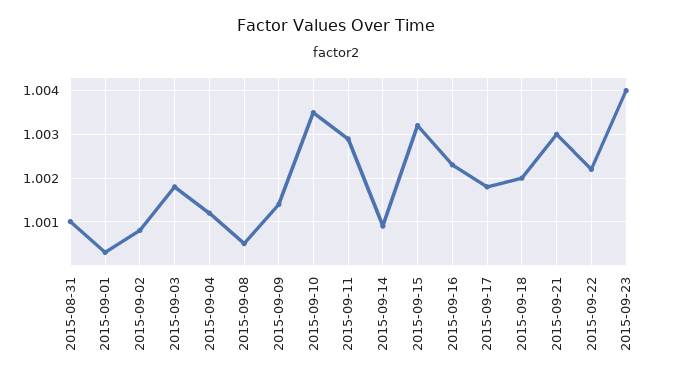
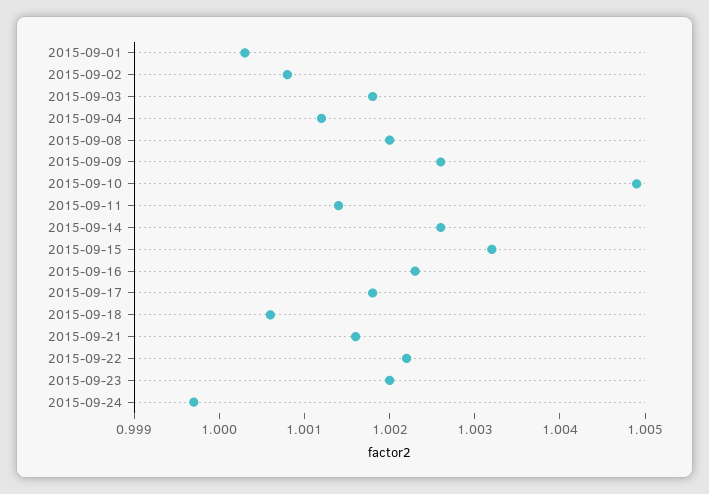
2015-08-31: 1.001 -> none
2015-09-08: 1.0005 -> 1.002
2015-09-09: 1.0015 -> 1.0026
2015-09-10: 1.0035 -> 1.0049
2015-09-11: 1.003 -> 1.0014
2015-09-14: 1.001 -> 1.0026
2015-09-18: 1.002 -> 1.0006
2015-09-21: 1.003 -> 1.0016
2015-09-23: 1.004 -> 1.002
2015-09-24: none -> 0.9997

